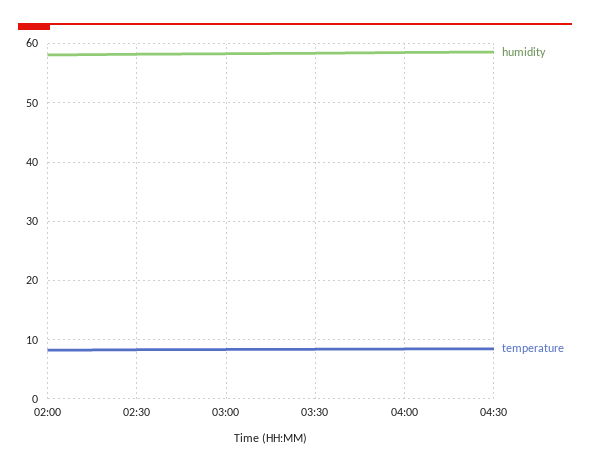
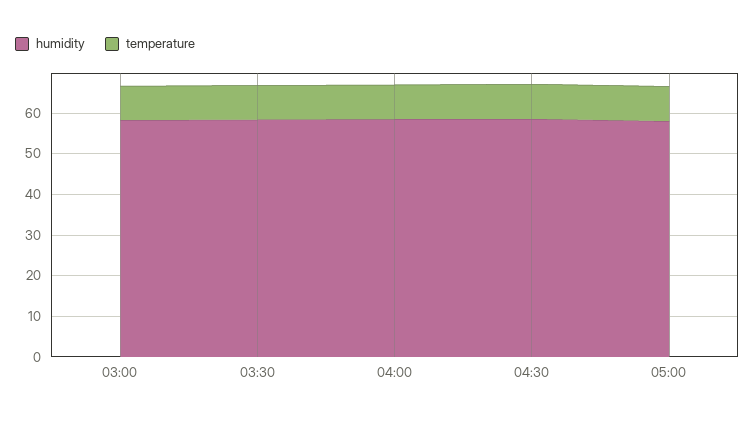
humidity, 02:00: 58 -> none
temperature, 02:00: 8 -> none
humidity, 02:30: 58 -> none
temperature, 02:30: 8 -> none
humidity, 05:00: none -> 58
temperature, 05:00: none -> 8

